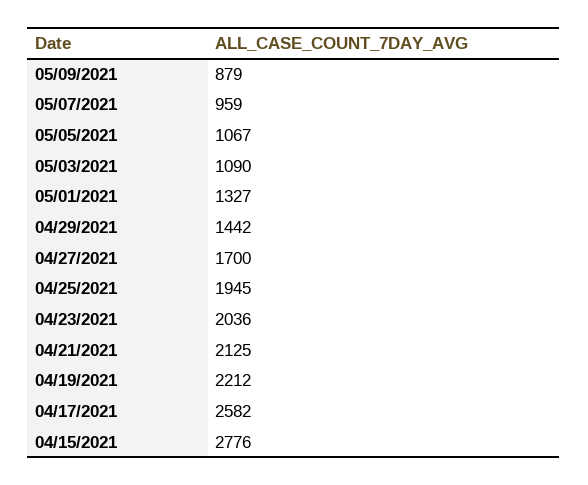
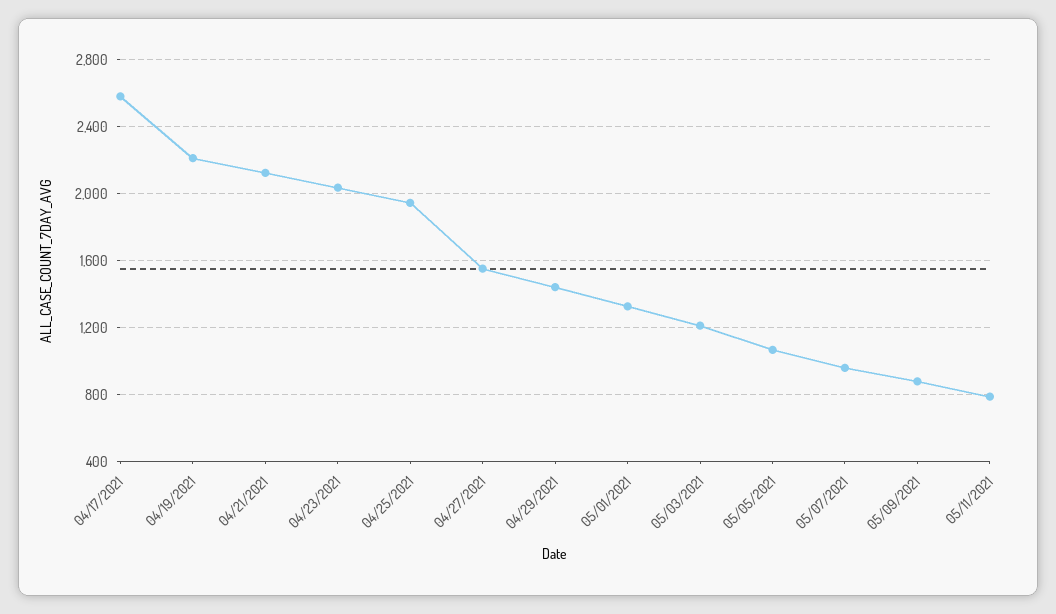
05/03/2021: 1090 -> 1200
04/27/2021: 1700 -> 1550
04/15/2021: 2776 -> none
05/11/2021: none -> 800

